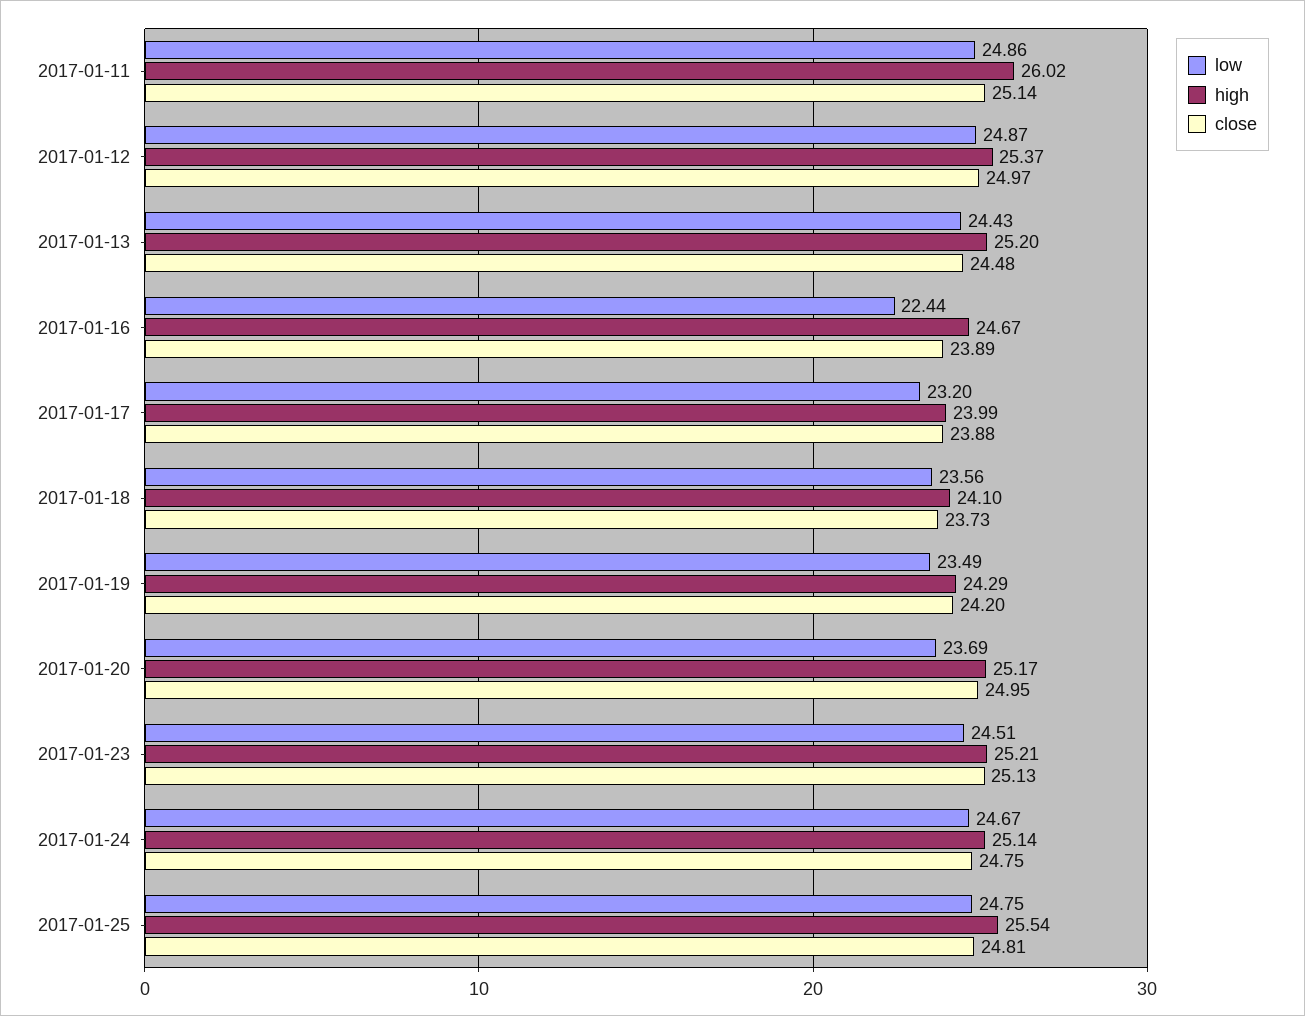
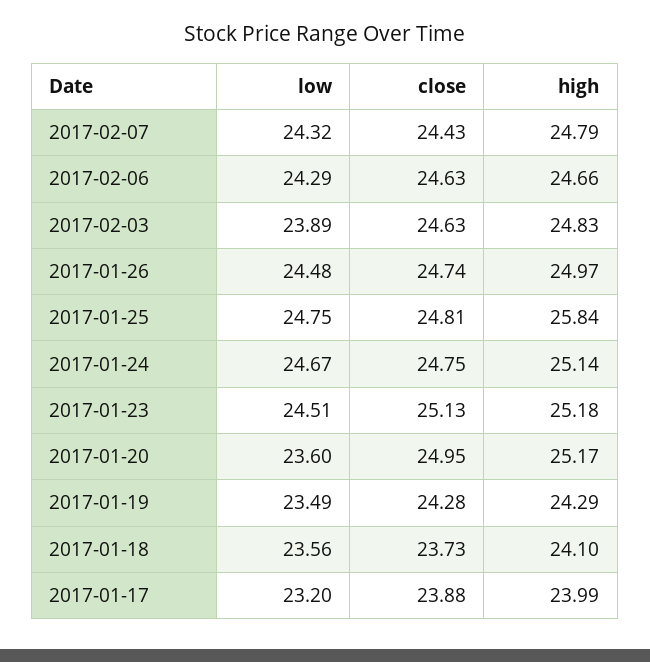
low, 2017-01-11: 24.86 -> none
high, 2017-01-11: 26.02 -> none
close, 2017-01-11: 25.14 -> none
low, 2017-01-12: 24.87 -> none
high, 2017-01-12: 25.37 -> none
close, 2017-01-12: 24.97 -> none
low, 2017-01-13: 24.43 -> none
high, 2017-01-13: 25.2 -> none
close, 2017-01-13: 24.48 -> none
low, 2017-01-16: 22.44 -> none
high, 2017-01-16: 24.67 -> none
close, 2017-01-16: 23.89 -> none
close, 2017-01-19: 24.2 -> 24.28
low, 2017-01-20: 23.69 -> 23.6
high, 2017-01-23: 25.21 -> 25.18
high, 2017-01-25: 25.54 -> 25.84
low, 2017-02-07: none -> 24.32
close, 2017-02-07: none -> 24.43
high, 2017-02-07: none -> 24.79
low, 2017-02-06: none -> 24.29
close, 2017-02-06: none -> 24.63
high, 2017-02-06: none -> 24.66
low, 2017-02-03: none -> 23.89
close, 2017-02-03: none -> 24.63
high, 2017-02-03: none -> 24.83
low, 2017-01-26: none -> 24.48
close, 2017-01-26: none -> 24.74
high, 2017-01-26: none -> 24.97

